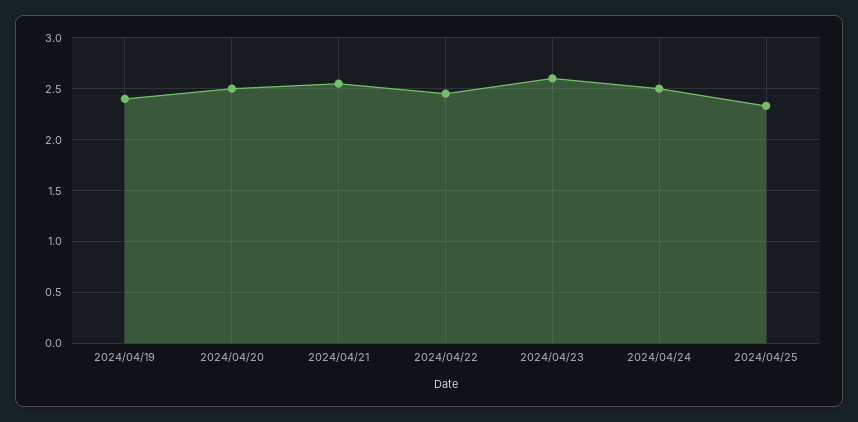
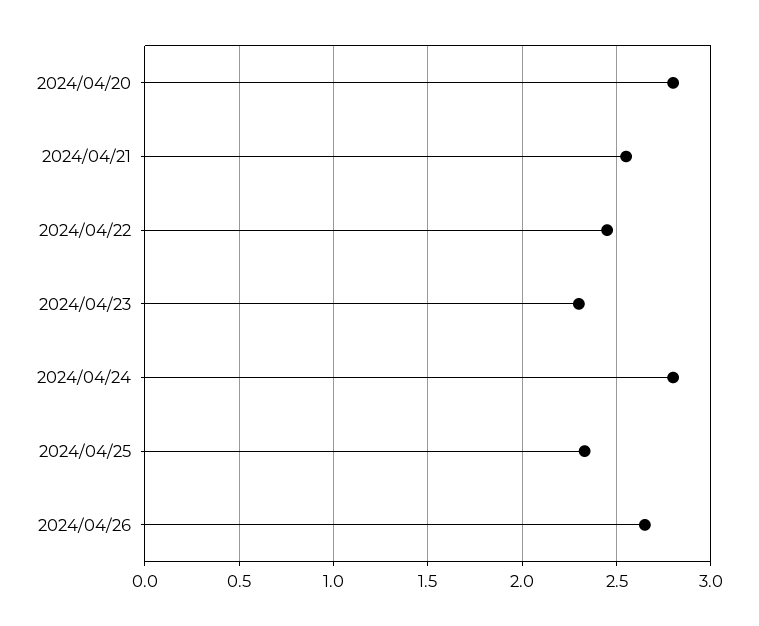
2024/04/19: 2.4 -> none
2024/04/20: 2.5 -> 2.8
2024/04/23: 2.6 -> 2.3
2024/04/24: 2.5 -> 2.8
2024/04/26: none -> 2.65

